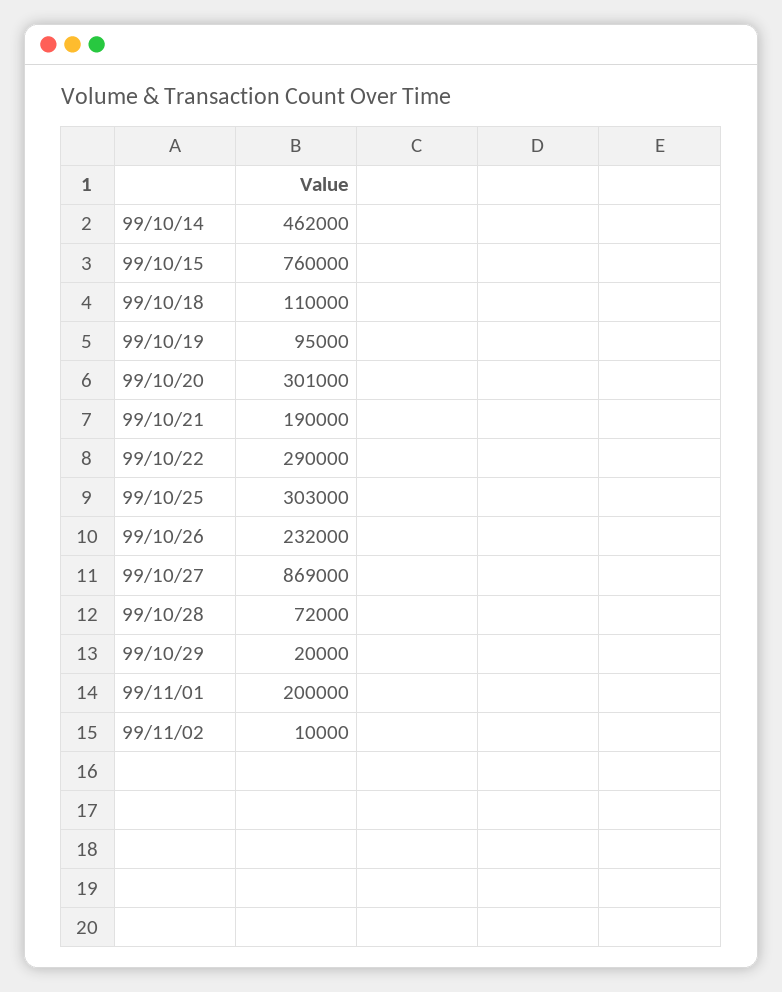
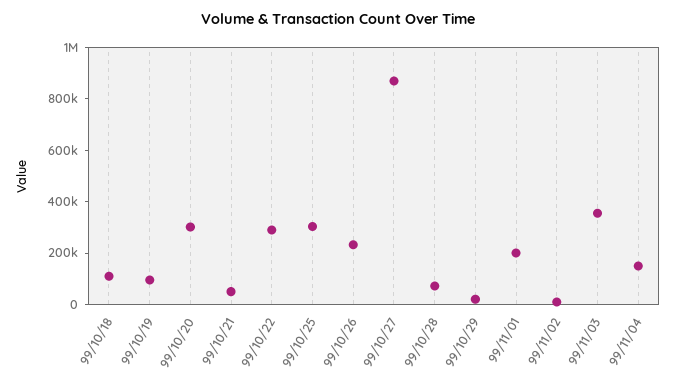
99/10/14: 462000 -> none
99/10/15: 760000 -> none
99/10/21: 190000 -> 50000
99/11/03: none -> 350000
99/11/04: none -> 150000

